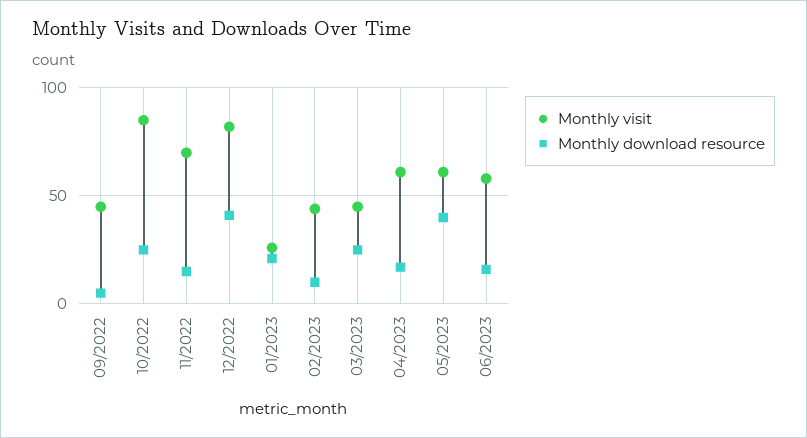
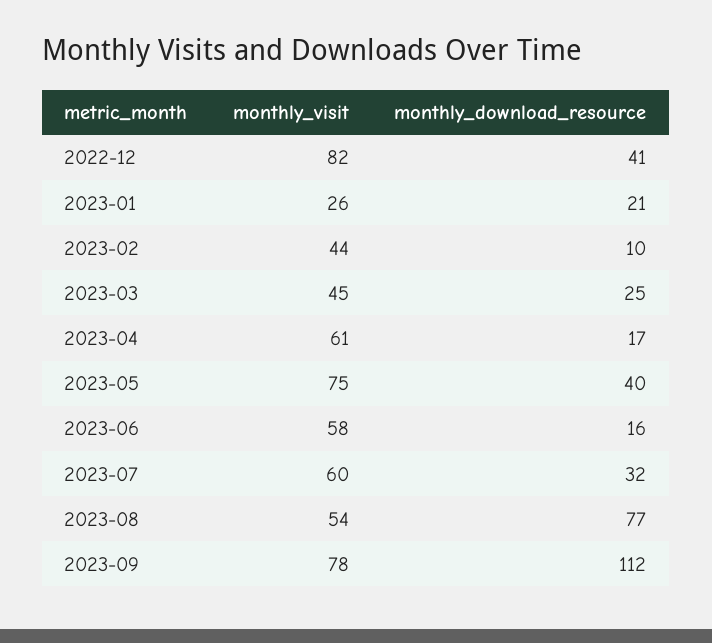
Monthly visit, 09/2022: 45 -> none
Monthly download resource, 09/2022: 5 -> none
Monthly visit, 10/2022: 85 -> none
Monthly download resource, 10/2022: 25 -> none
Monthly visit, 11/2022: 70 -> none
Monthly download resource, 11/2022: 15 -> none
Monthly visit, 05/2023: 60 -> 75
Monthly visit, 2023-07: none -> 60
Monthly download resource, 2023-07: none -> 32
Monthly visit, 2023-08: none -> 54
Monthly download resource, 2023-08: none -> 77
Monthly visit, 2023-09: none -> 78
Monthly download resource, 2023-09: none -> 112

